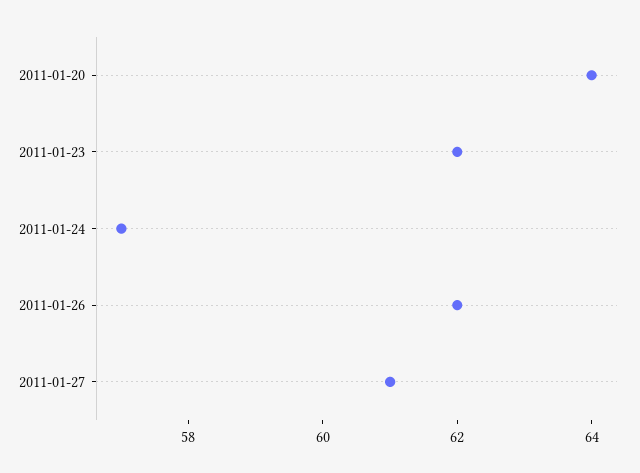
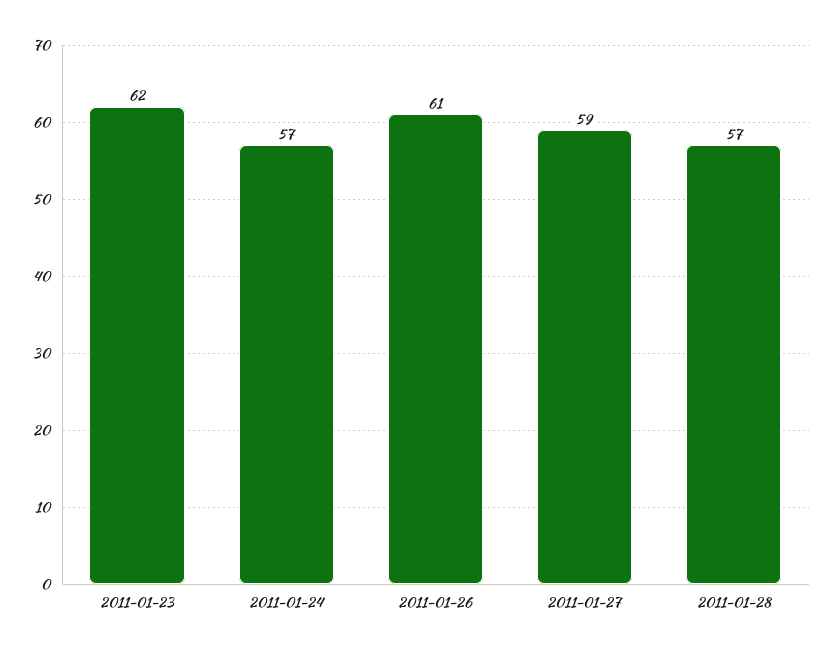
2011-01-20: 64 -> none
2011-01-26: 62 -> 61
2011-01-27: 61 -> 59
2011-01-28: none -> 57

